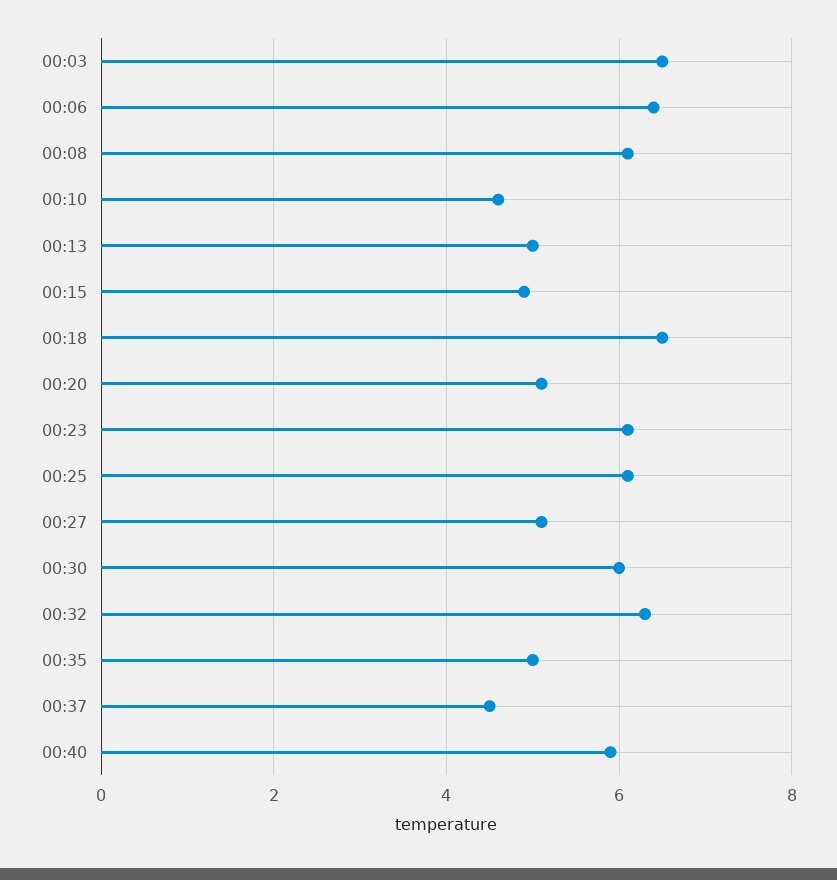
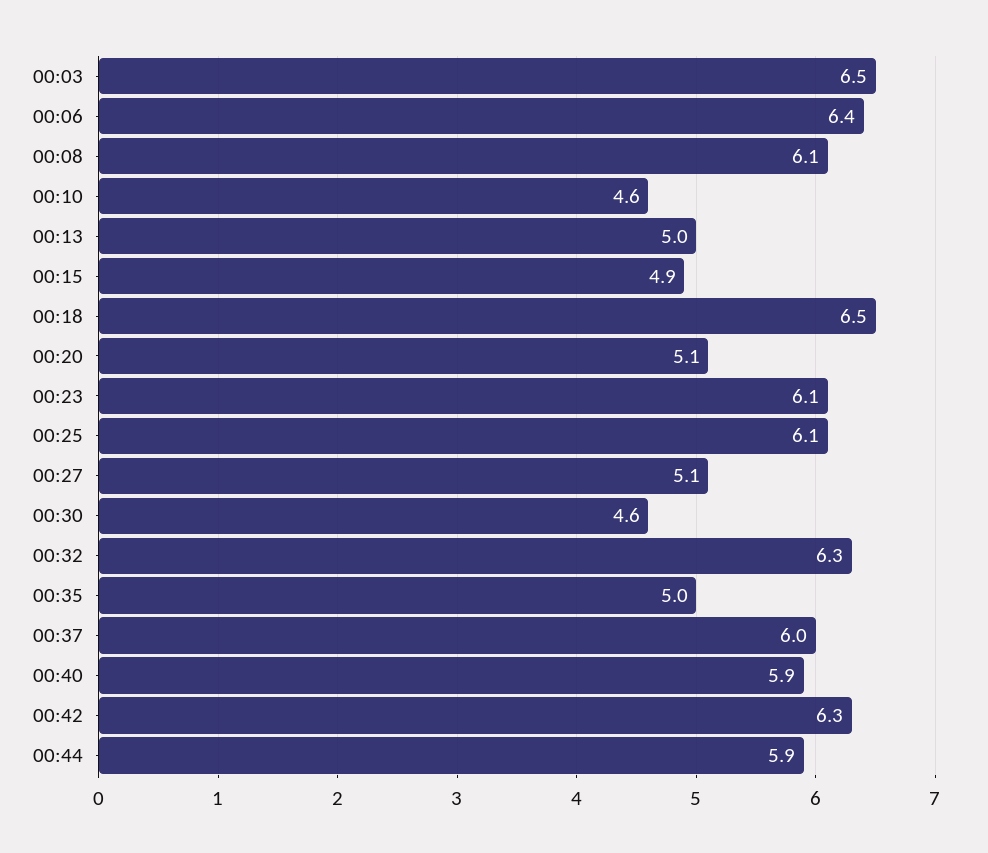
00:30: 6 -> 4.6
00:37: 4.5 -> 6
00:42: none -> 6.3
00:44: none -> 5.9

